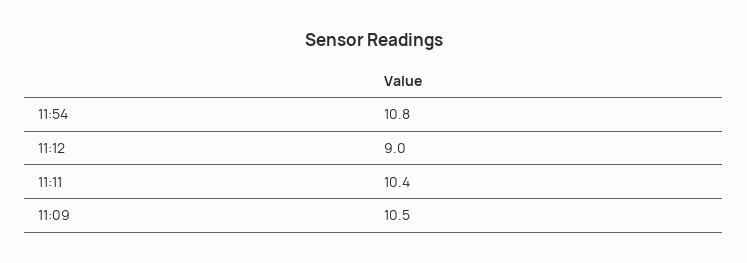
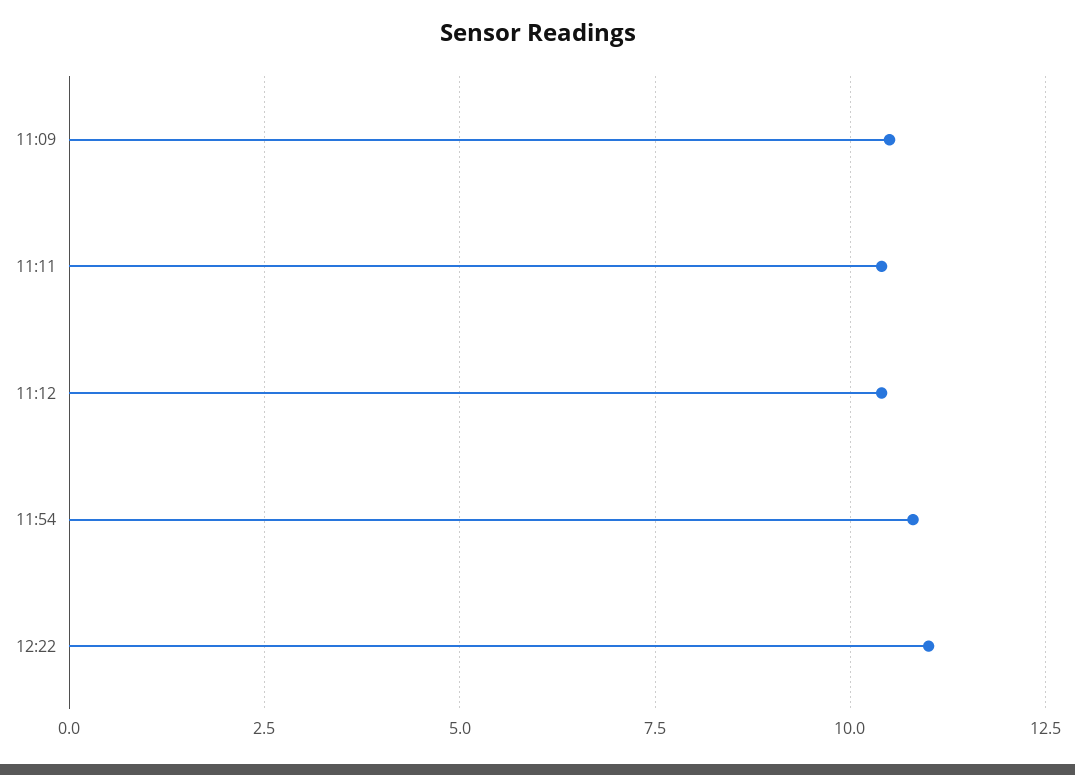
11:12: 9 -> 10.5
12:22: none -> 11

